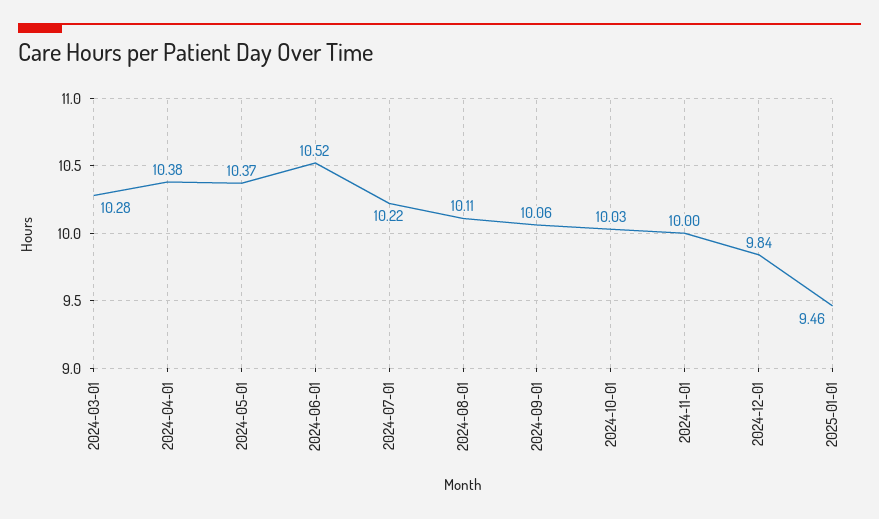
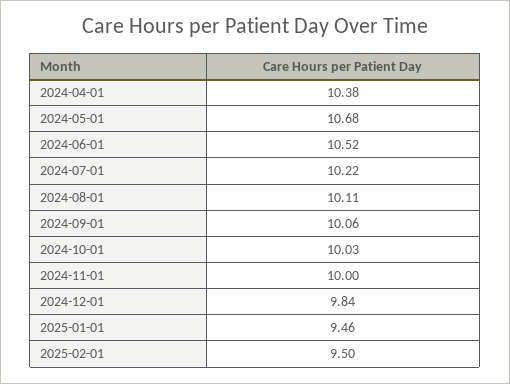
2024-03-01: 10.28 -> none
2024-05-01: 10.37 -> 10.68
2025-02-01: none -> 9.5

